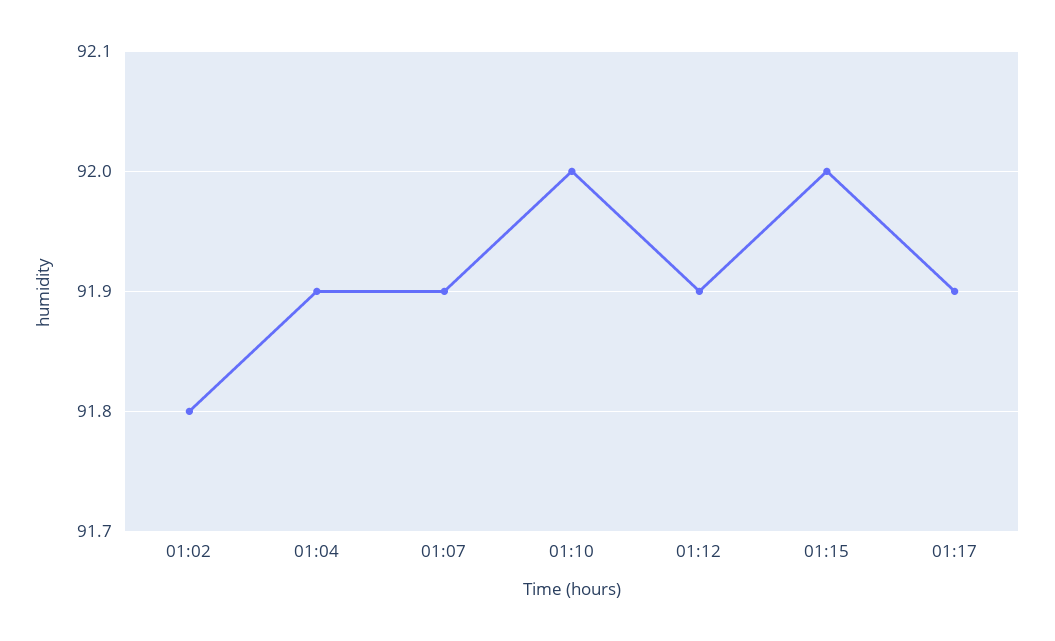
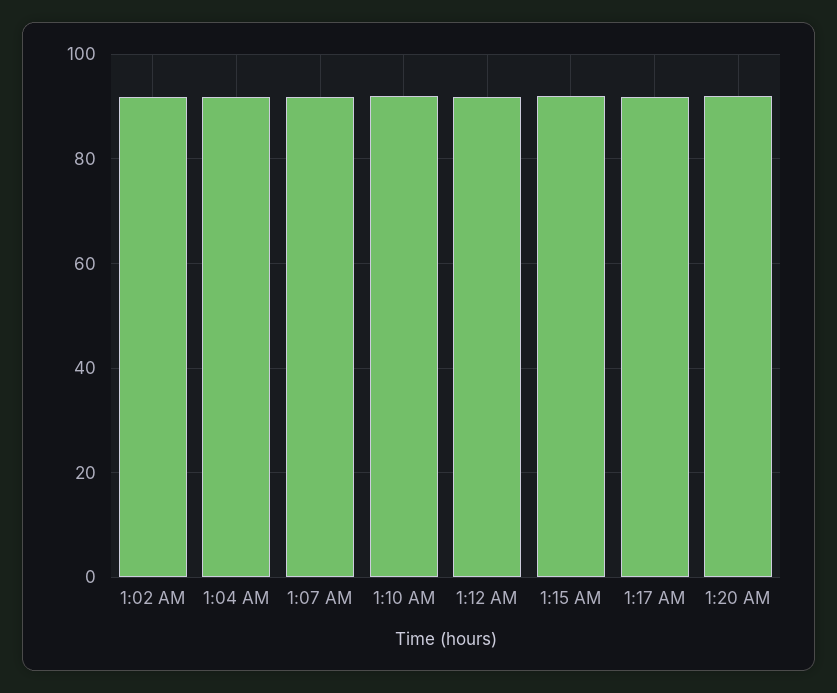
1:20 AM: none -> 92

